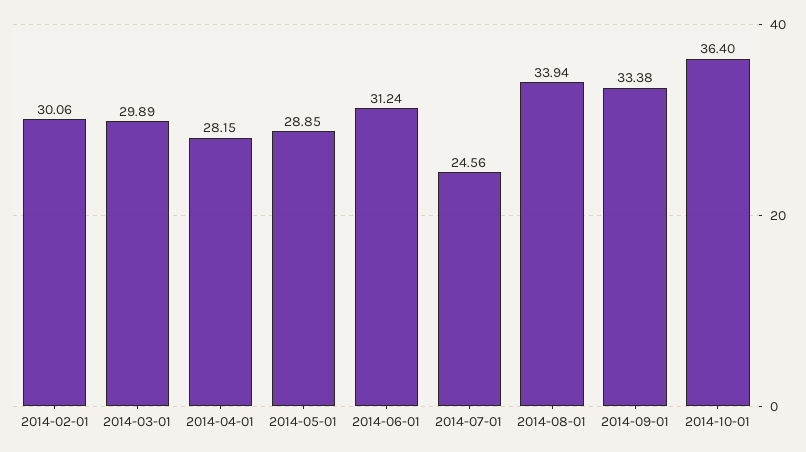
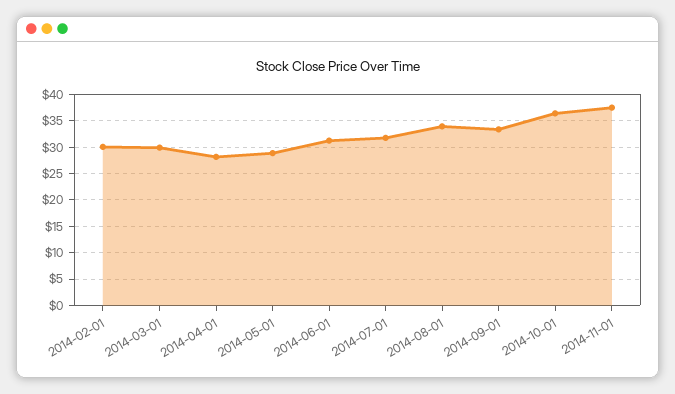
2014-07-01: 24.56 -> 32.5
2014-11-01: none -> 37.5

